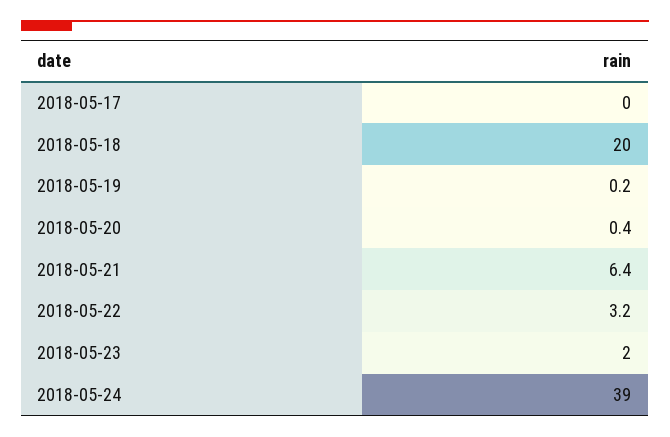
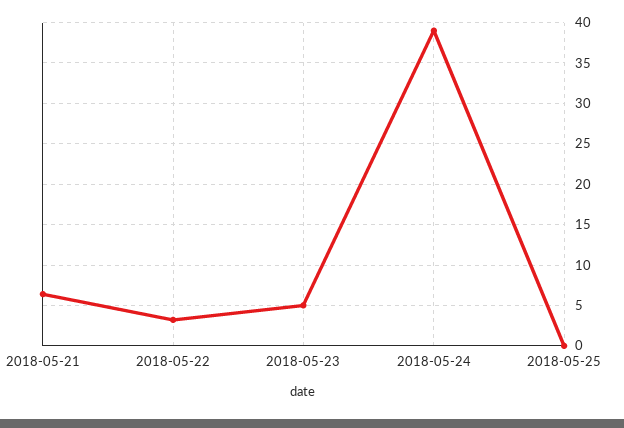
2018-05-17: 0 -> none
2018-05-18: 20 -> none
2018-05-19: 0.2 -> none
2018-05-20: 0.4 -> none
2018-05-23: 2 -> 5
2018-05-25: none -> 0

